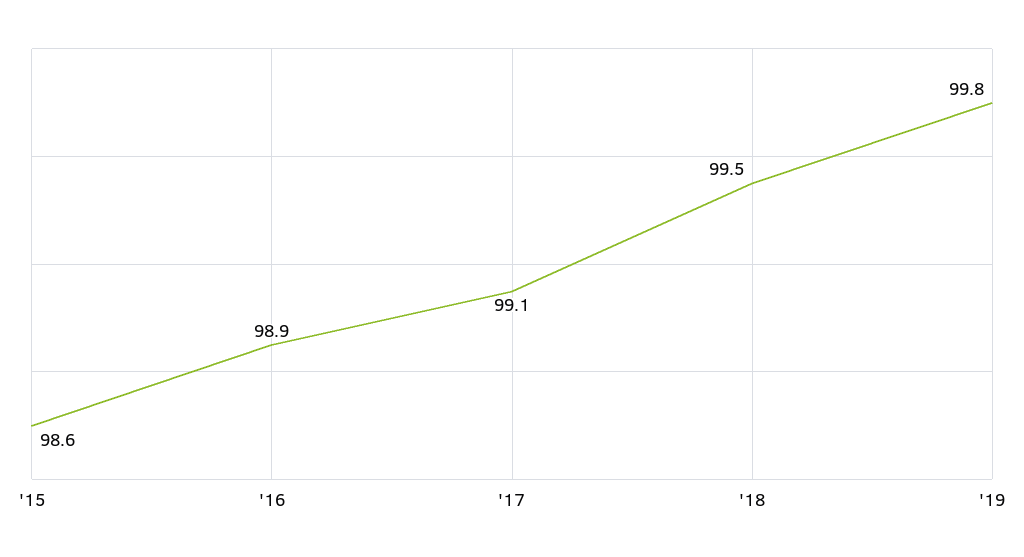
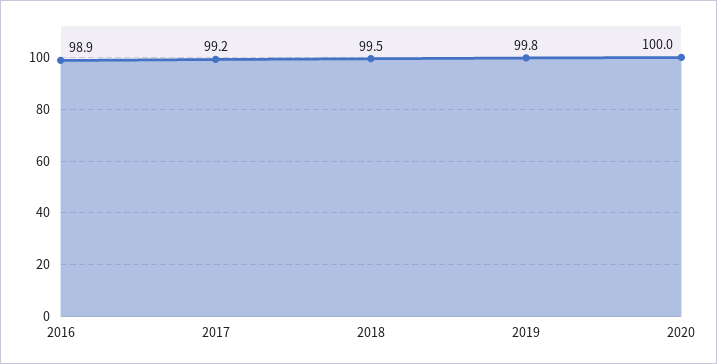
'15: 98.6 -> none
'17: 99.1 -> 99.2
2020: none -> 100

